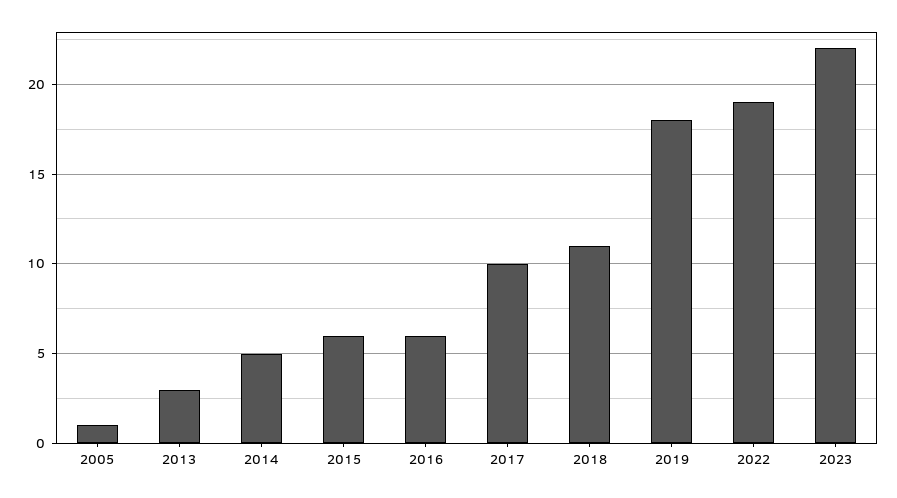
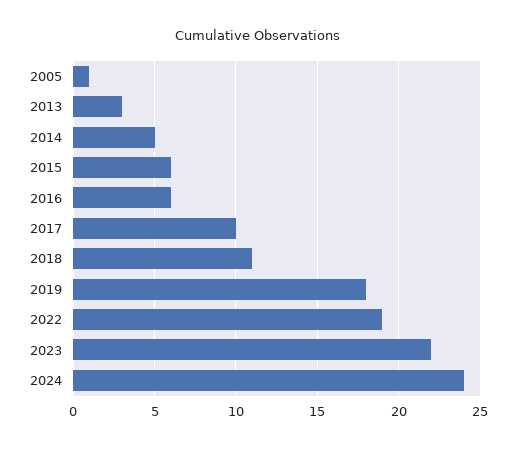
2024: none -> 24

